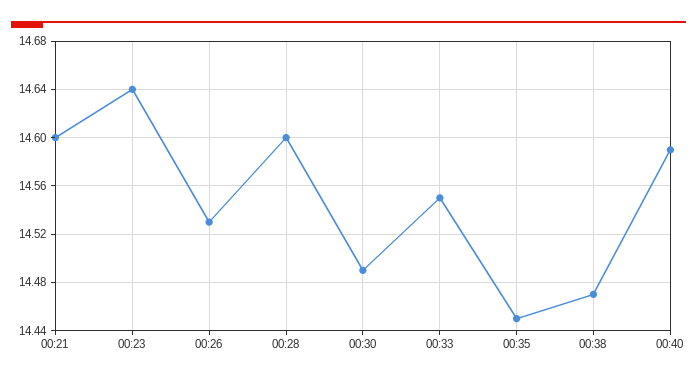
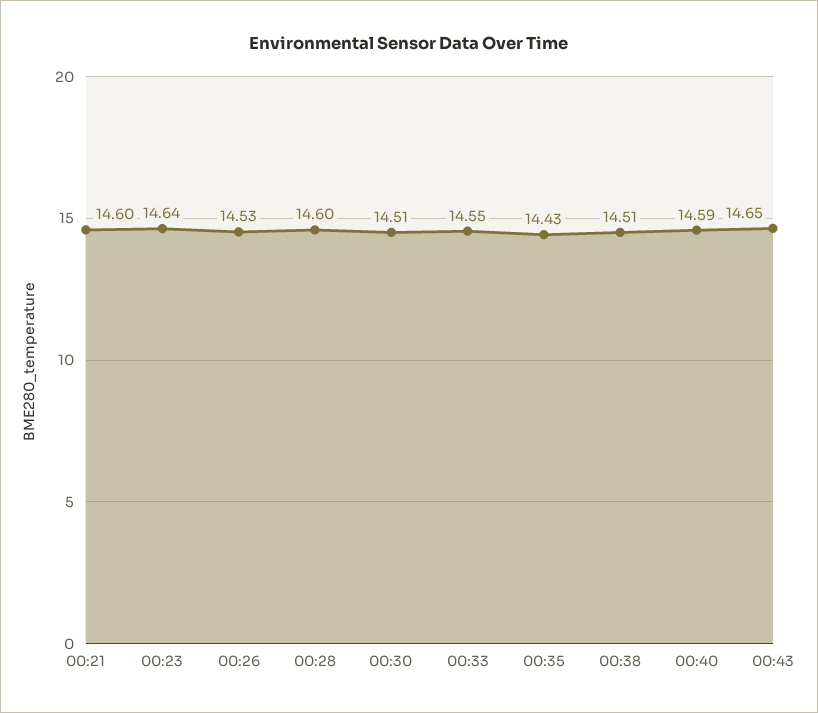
00:30: 14.49 -> 14.51
00:35: 14.45 -> 14.43
00:38: 14.47 -> 14.51
00:43: none -> 14.65

